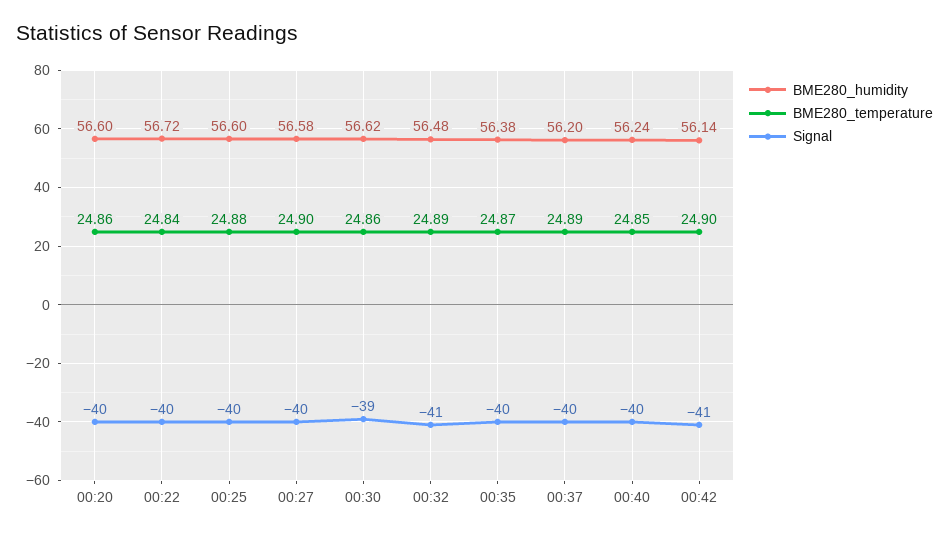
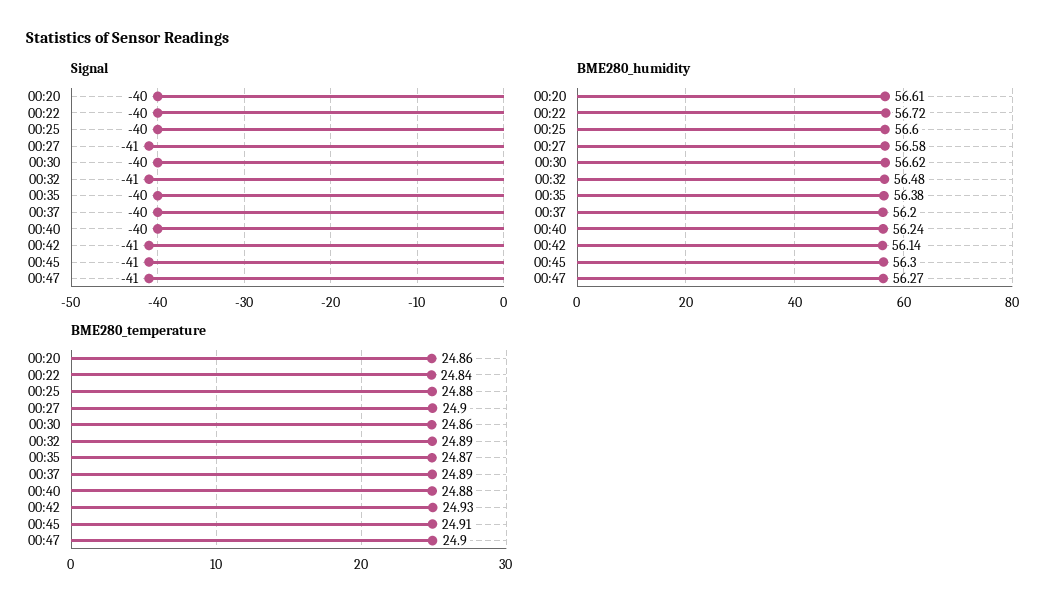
BME280_humidity, 00:20: 56.6 -> 56.61
Signal, 00:27: -40 -> -41
Signal, 00:30: -39 -> -40
BME280_temperature, 00:40: 24.85 -> 24.88
BME280_temperature, 00:42: 24.9 -> 24.93
Signal, 00:45: none -> -41
Signal, 00:47: none -> -41
BME280_humidity, 00:45: none -> 56.3
BME280_humidity, 00:47: none -> 56.27
BME280_temperature, 00:45: none -> 24.91
BME280_temperature, 00:47: none -> 24.9

